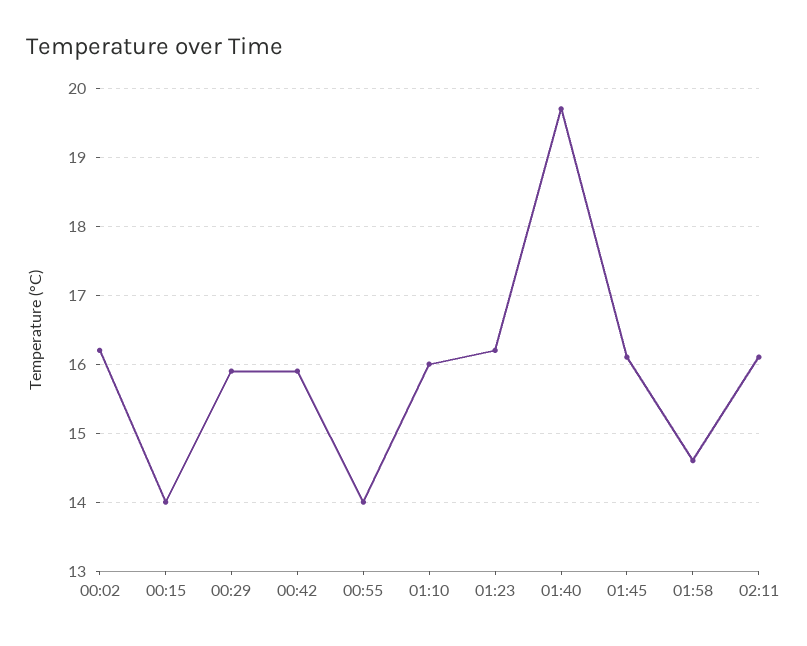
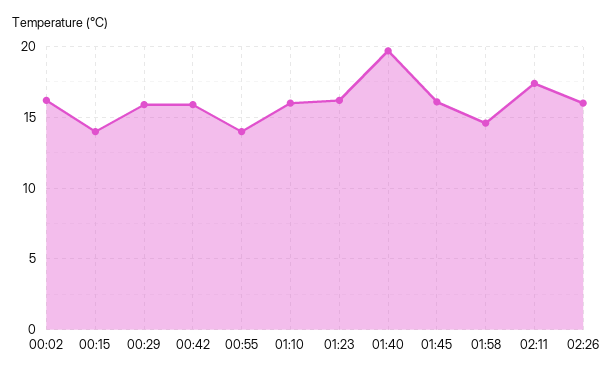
02:11: 16.1 -> 17.5
02:26: none -> 16

